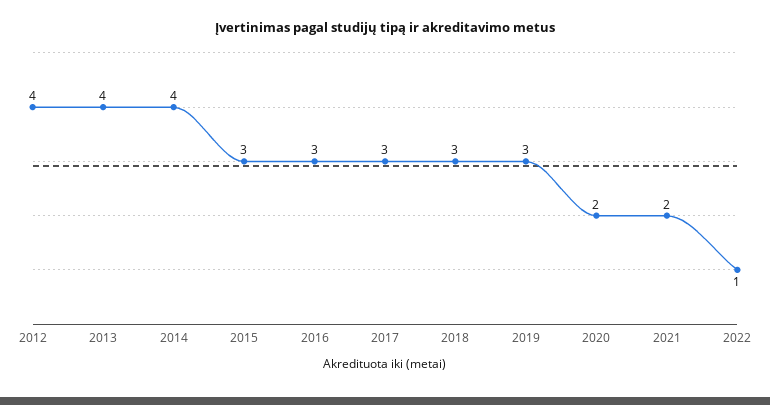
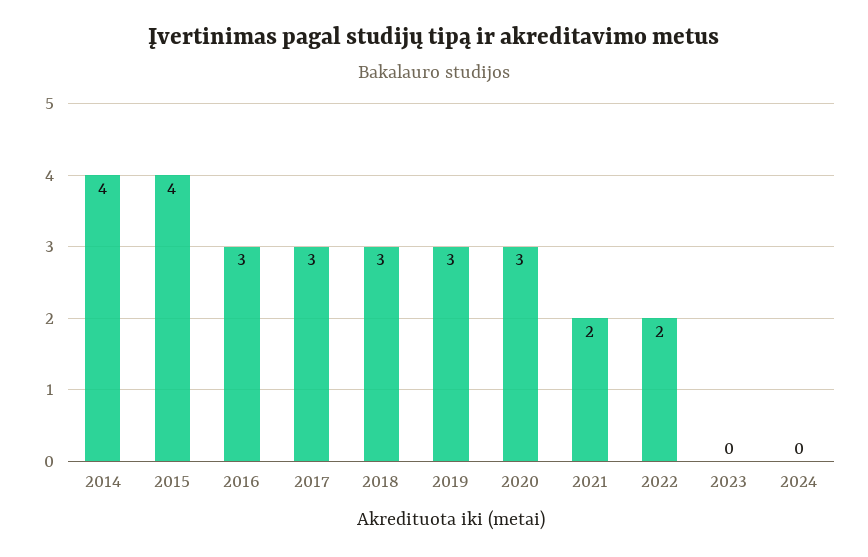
2012: 4 -> none
2013: 4 -> none
2015: 3 -> 4
2020: 2 -> 3
2022: 1 -> 2
2023: none -> 0
2024: none -> 0

